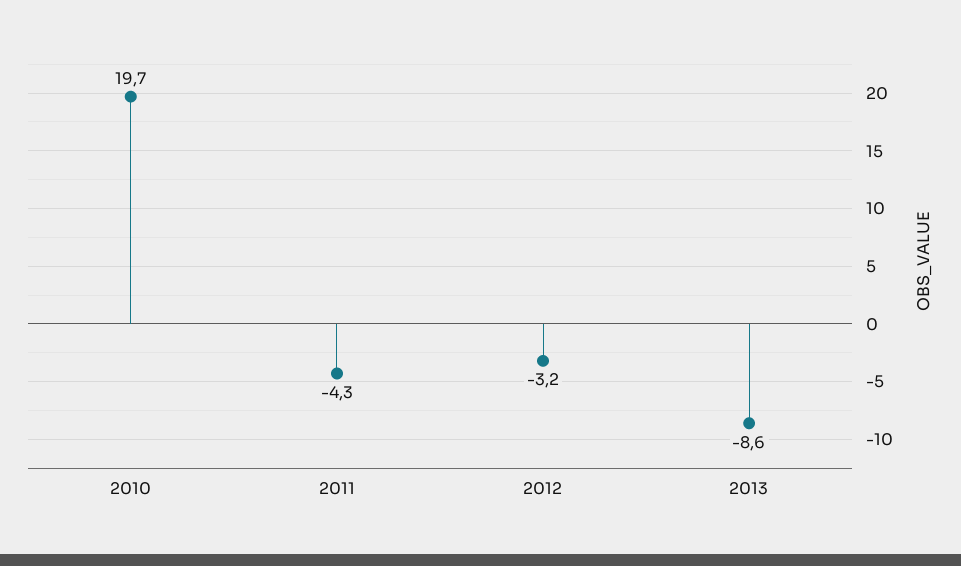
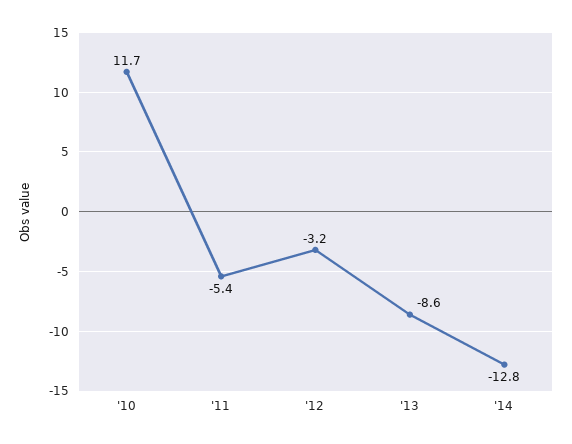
2010: 19.7 -> 11.7
2011: -4.3 -> -5.4
'14: none -> -12.8

